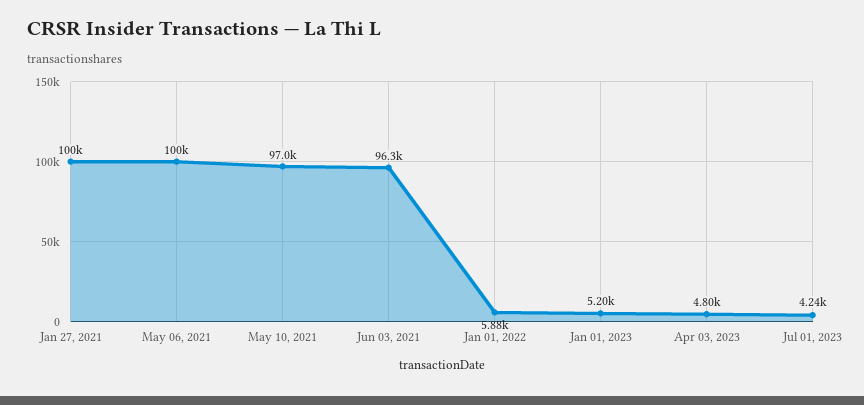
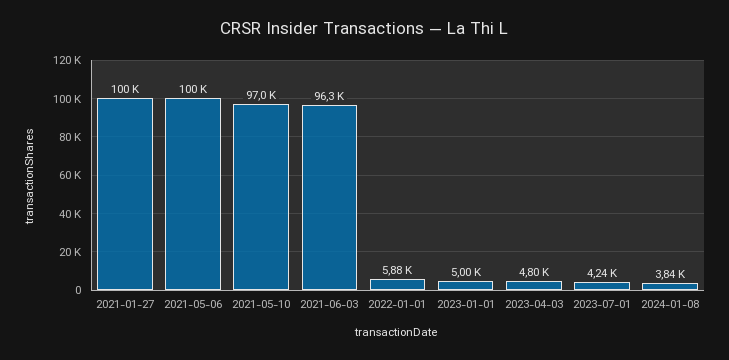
Jan 01, 2023: 5200 -> 5000
2024-01-08: none -> 3840

